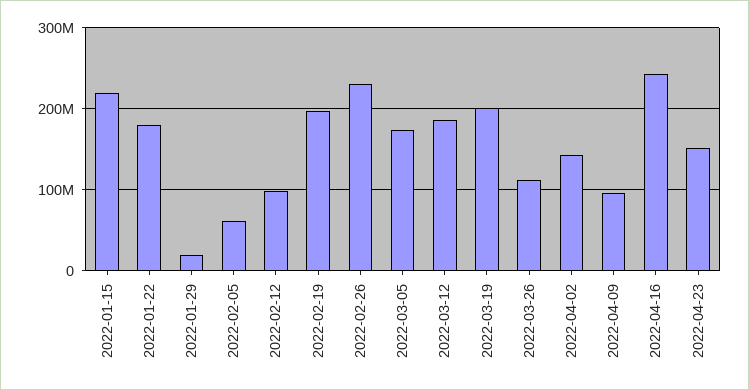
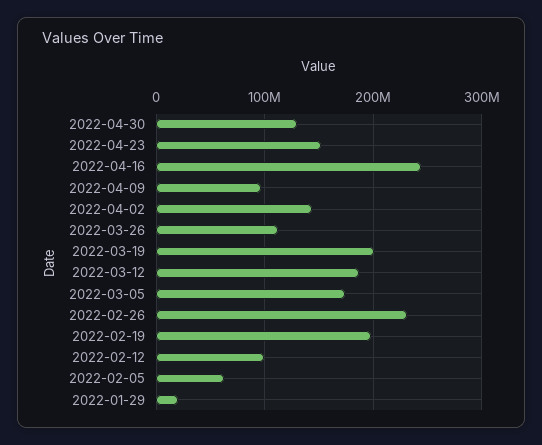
2022-01-15: 220000000 -> none
2022-01-22: 180000000 -> none
2022-04-30: none -> 130000000

